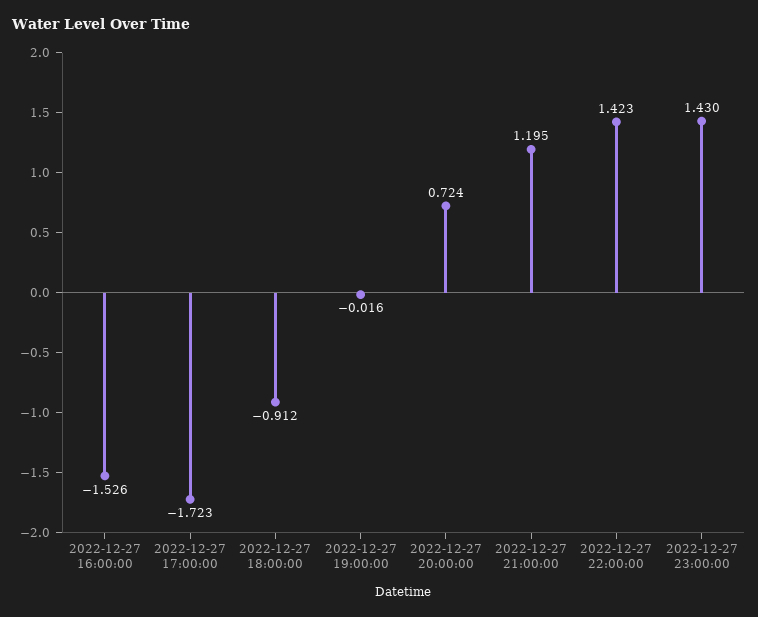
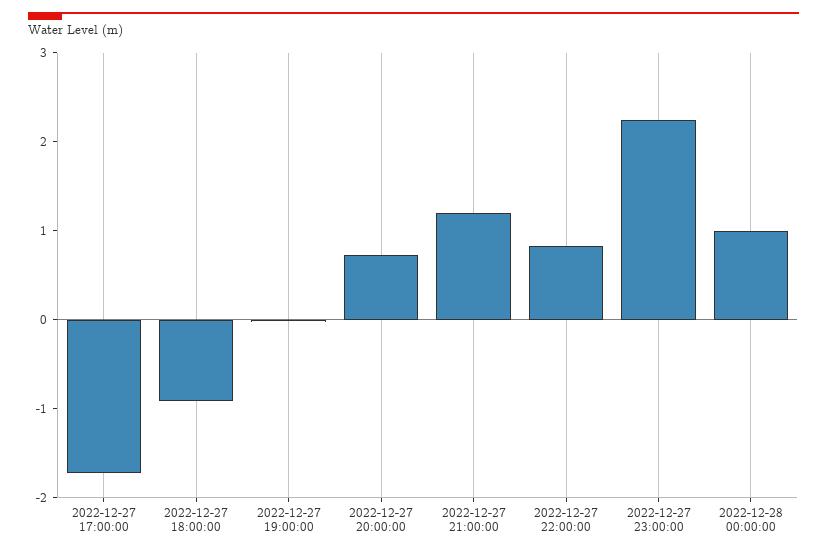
2022-12-27 16:00:00: -1.526 -> none
2022-12-27 22:00:00: 1.423 -> 0.8
2022-12-27 23:00:00: 1.43 -> 2.2
2022-12-28 00:00:00: none -> 1

